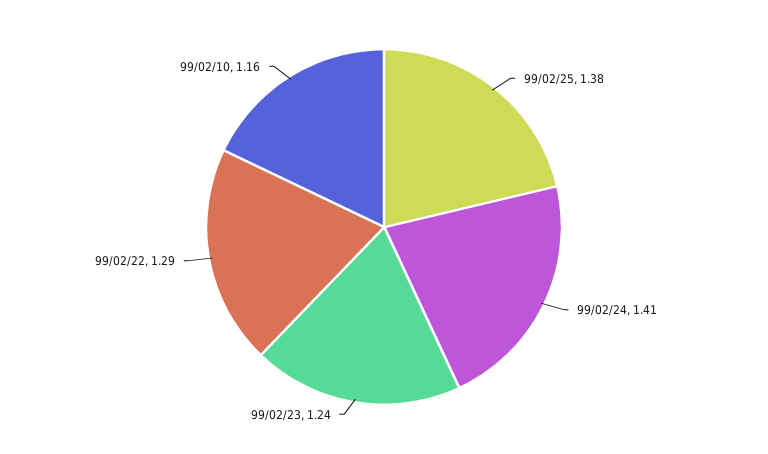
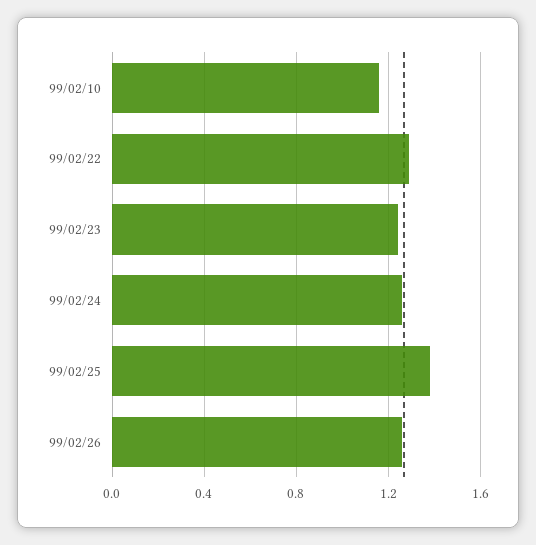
99/02/24: 1.41 -> 1.25
99/02/26: none -> 1.25

